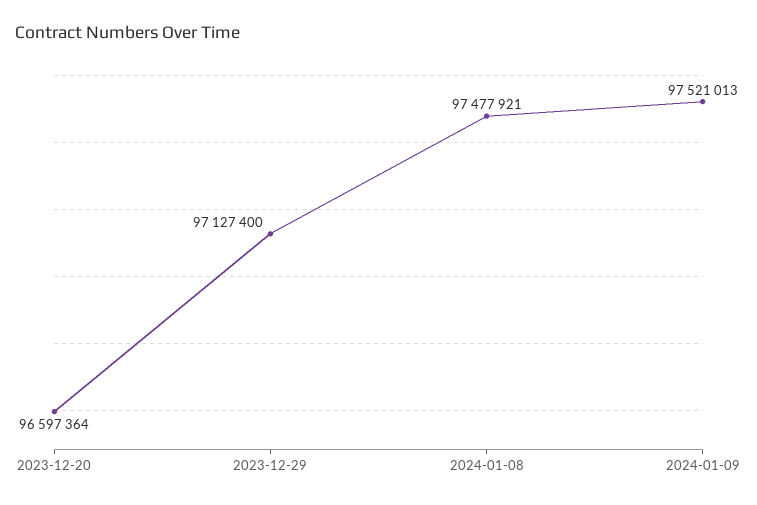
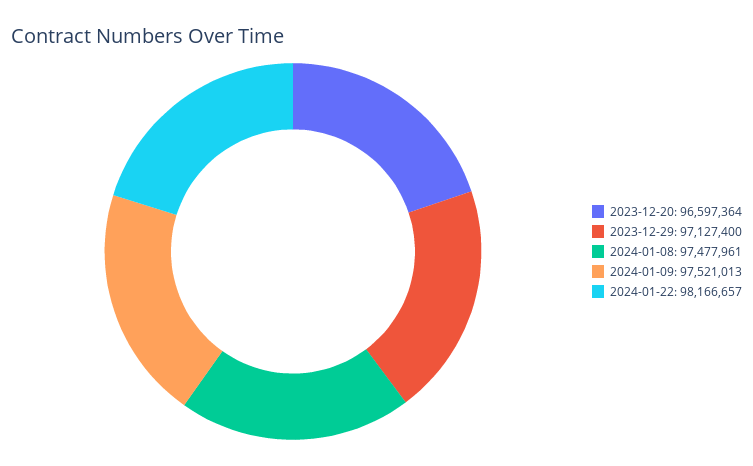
2024-01-08: 97477921 -> 97477961
2024-01-22: none -> 98166657

